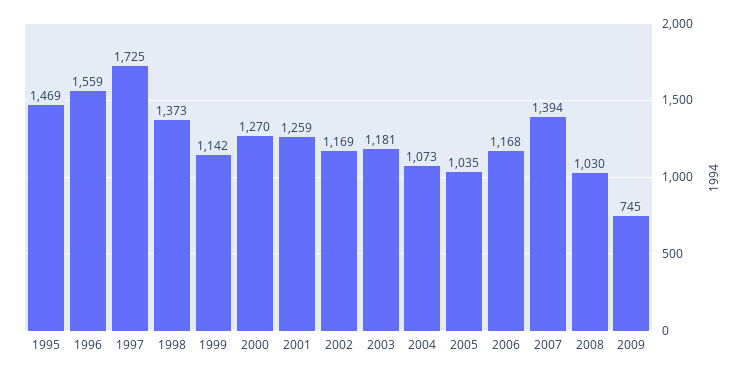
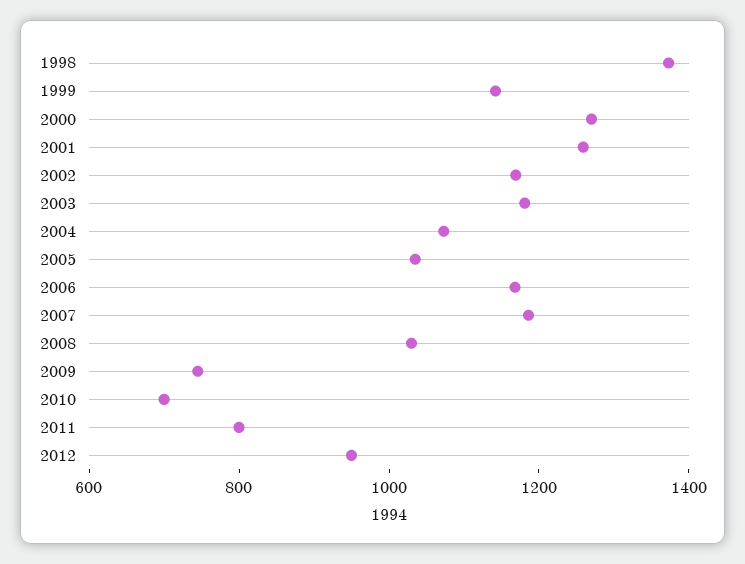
1995: 1469 -> none
1996: 1559 -> none
1997: 1725 -> none
2007: 1394 -> 1200
2010: none -> 700
2011: none -> 800
2012: none -> 950

